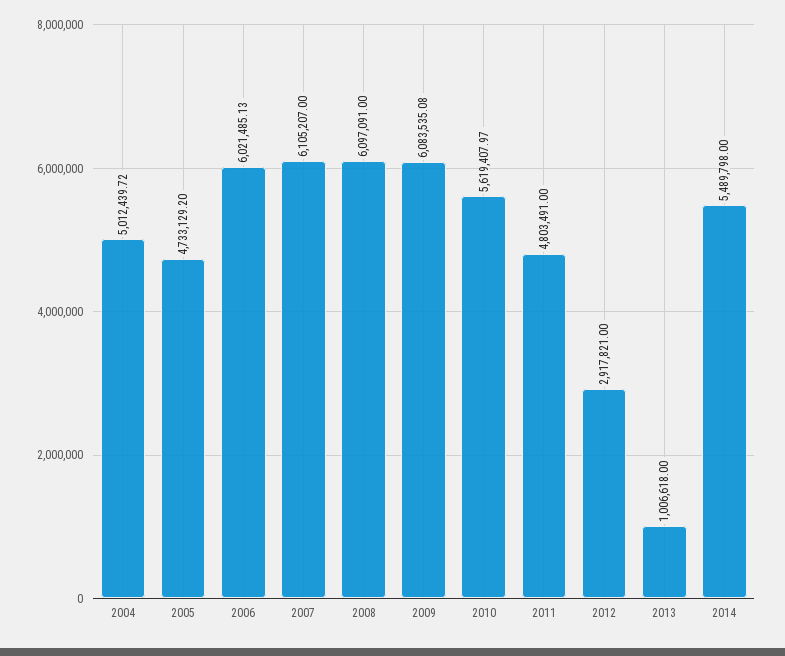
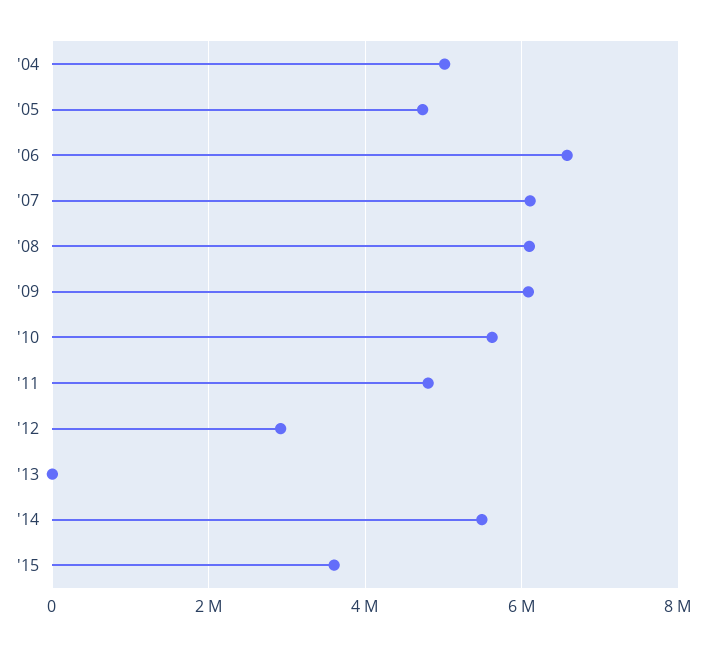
2006: 6021485.13 -> 6600000
2013: 1006618 -> 0
'15: none -> 3600000

